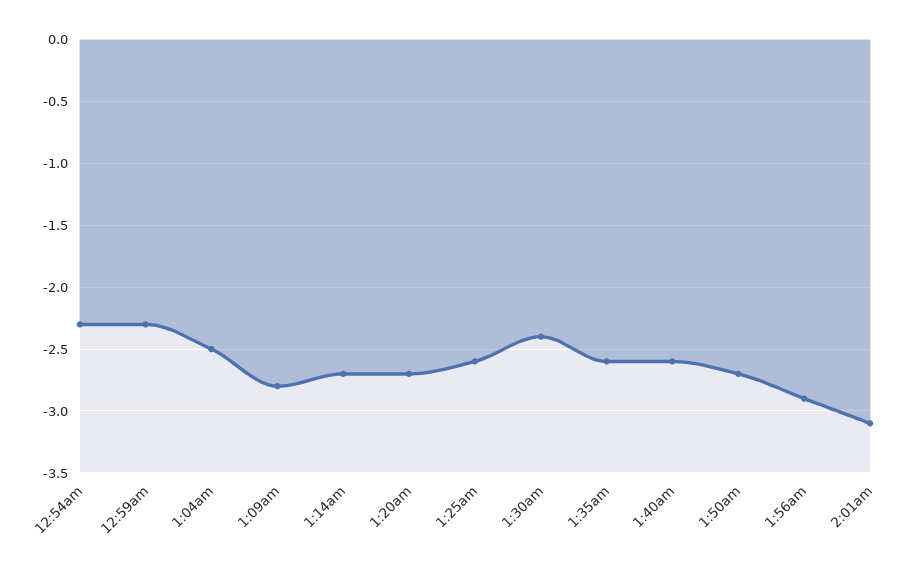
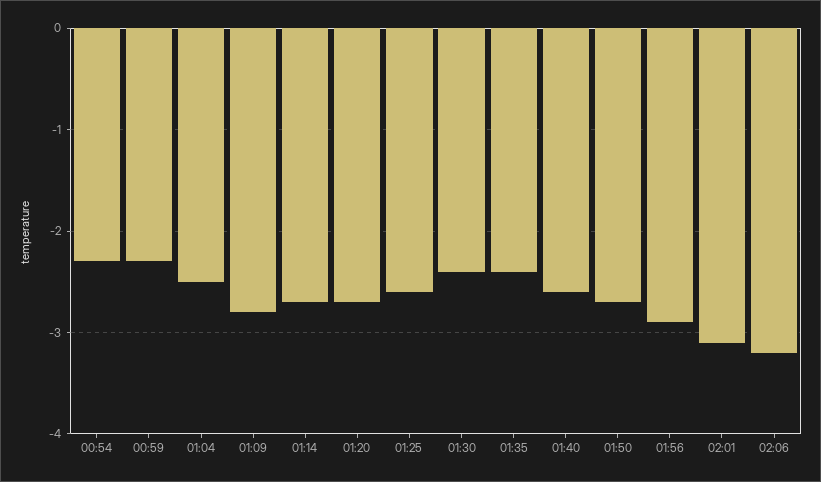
1:35am: -2.6 -> -2.4
02:06: none -> -3.2

